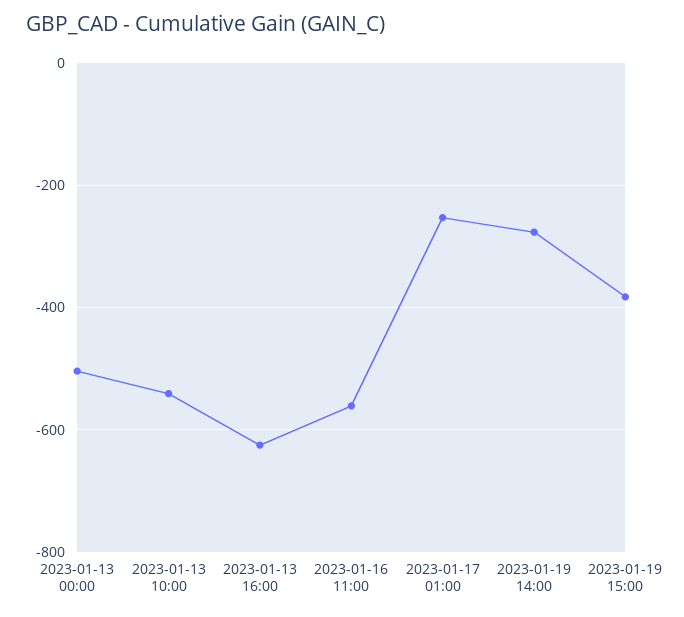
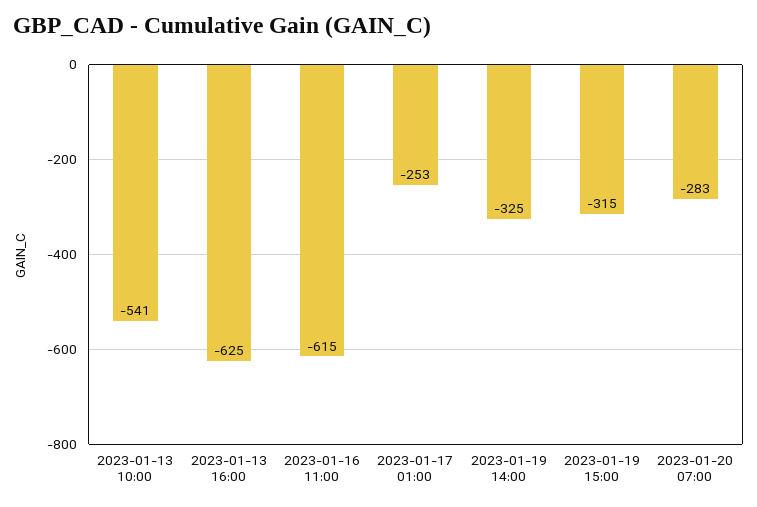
2023-01-13 00:00: -500 -> none
2023-01-16 11:00: -560 -> -615
2023-01-19 14:00: -280 -> -325
2023-01-19 15:00: -380 -> -315
2023-01-20 07:00: none -> -283

